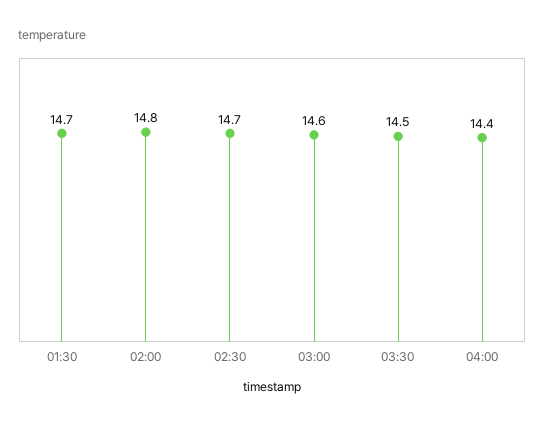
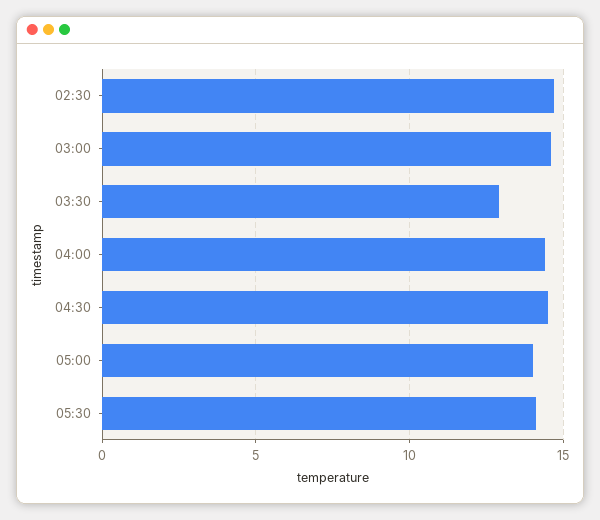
01:30: 14.7 -> none
02:00: 14.8 -> none
03:30: 14.5 -> 13
04:30: none -> 14.5
05:00: none -> 14
05:30: none -> 14

